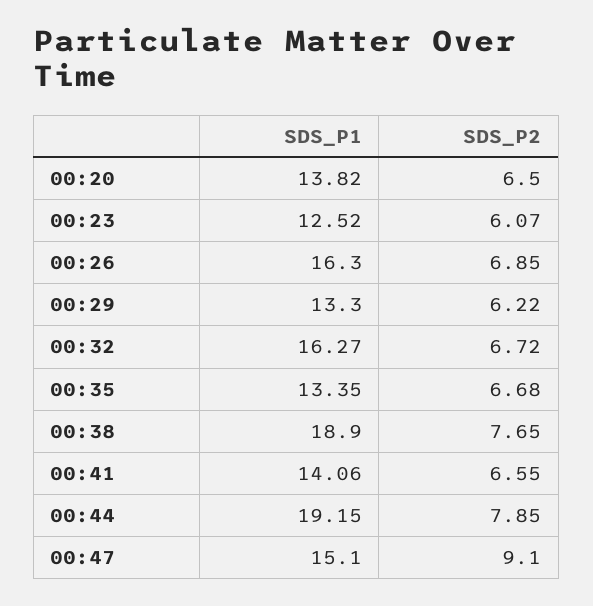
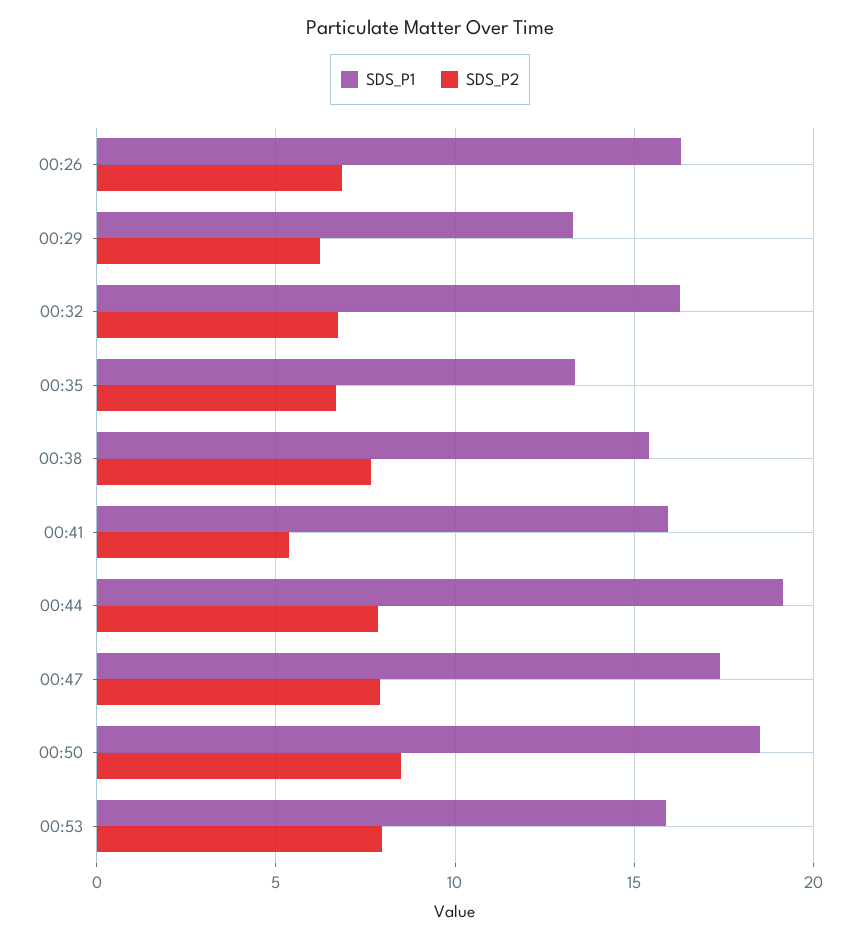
SDS_P1, 00:20: 13.82 -> none
SDS_P2, 00:20: 6.5 -> none
SDS_P1, 00:23: 12.52 -> none
SDS_P2, 00:23: 6.07 -> none
SDS_P1, 00:38: 18.9 -> 15.5
SDS_P1, 00:41: 14.06 -> 16
SDS_P2, 00:41: 6.55 -> 5.5
SDS_P1, 00:47: 15.1 -> 17.5
SDS_P2, 00:47: 9.1 -> 8
SDS_P1, 00:50: none -> 18.5
SDS_P2, 00:50: none -> 8.5
SDS_P1, 00:53: none -> 16
SDS_P2, 00:53: none -> 8

